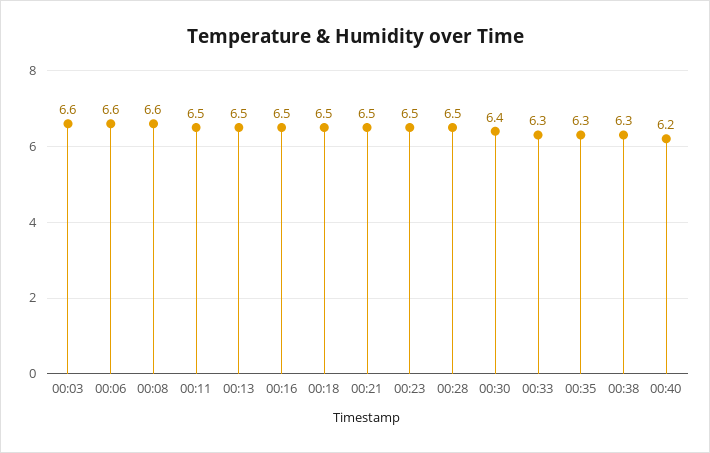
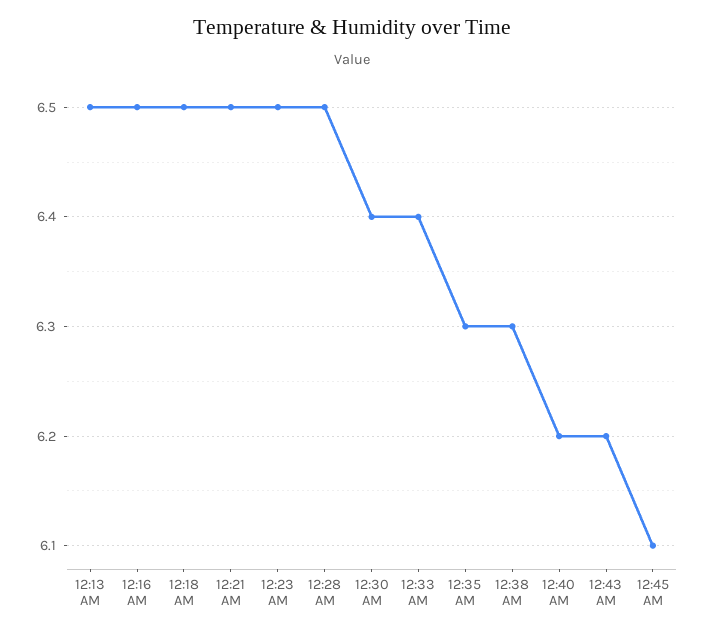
00:03: 6.6 -> none
00:06: 6.6 -> none
00:08: 6.6 -> none
00:11: 6.5 -> none
00:33: 6.3 -> 6.4
12:43 AM: none -> 6.2
12:45 AM: none -> 6.1

